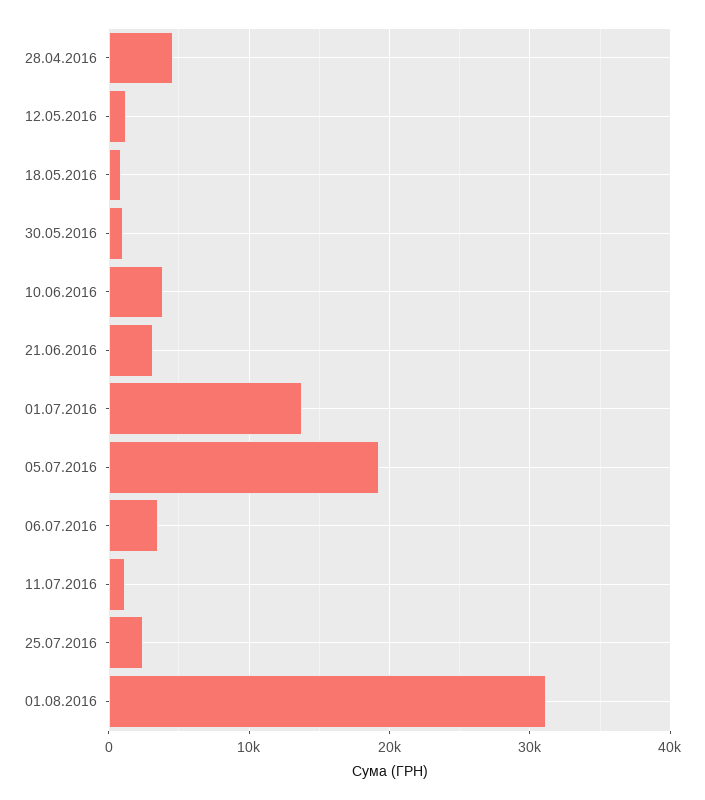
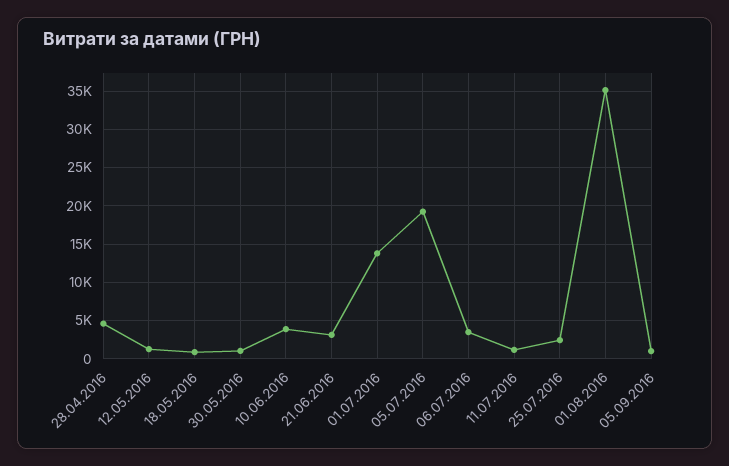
01.08.2016: 31000 -> 35000
05.09.2016: none -> 1000

